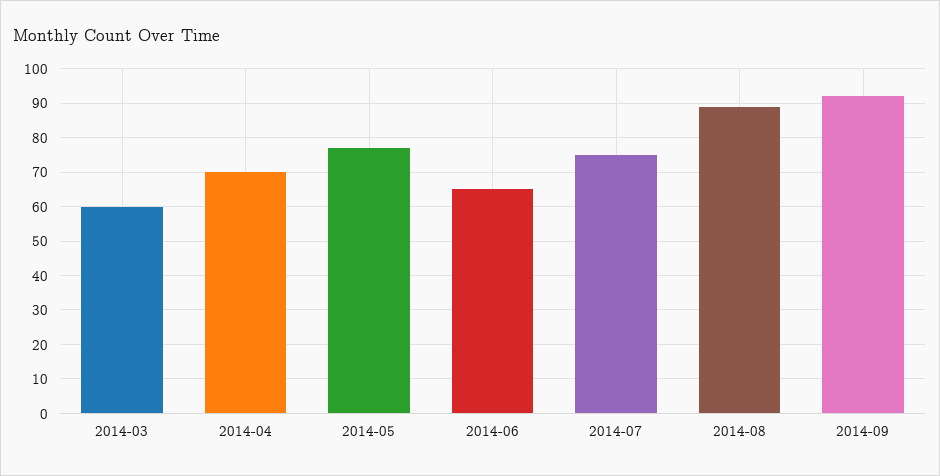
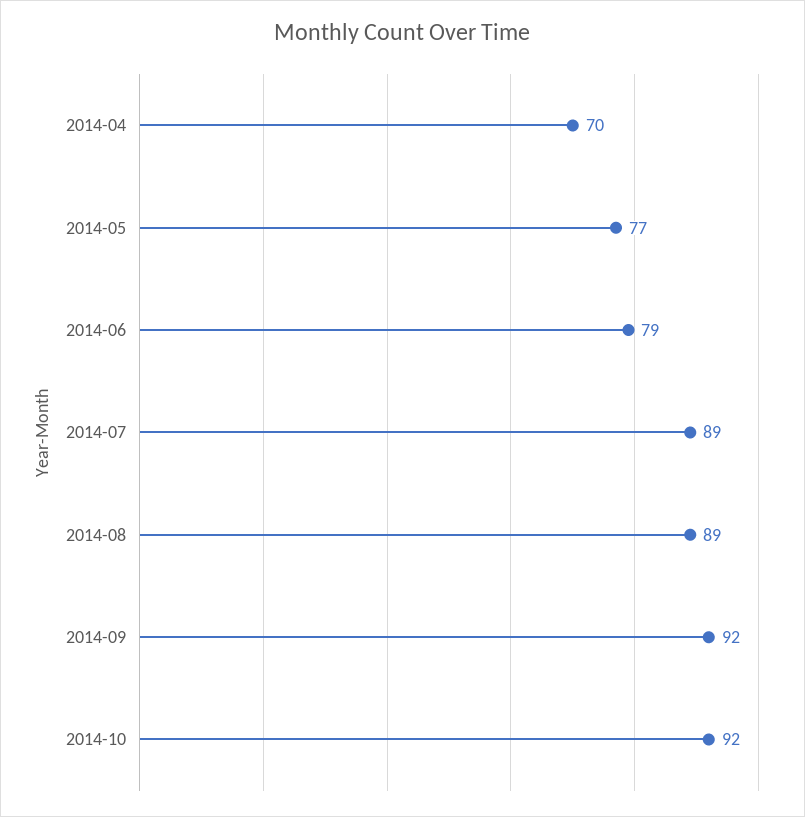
2014-03: 60 -> none
2014-06: 65 -> 79
2014-07: 75 -> 89
2014-10: none -> 92

